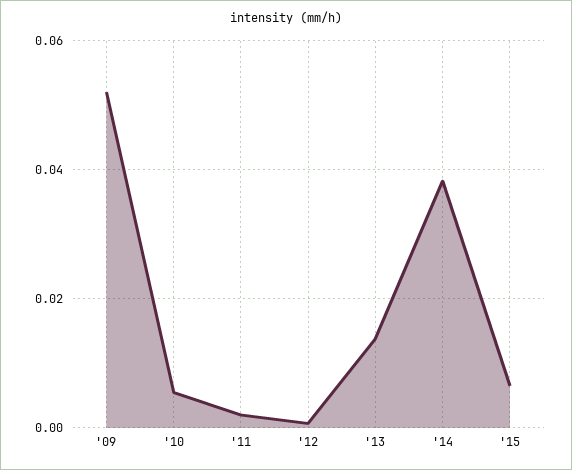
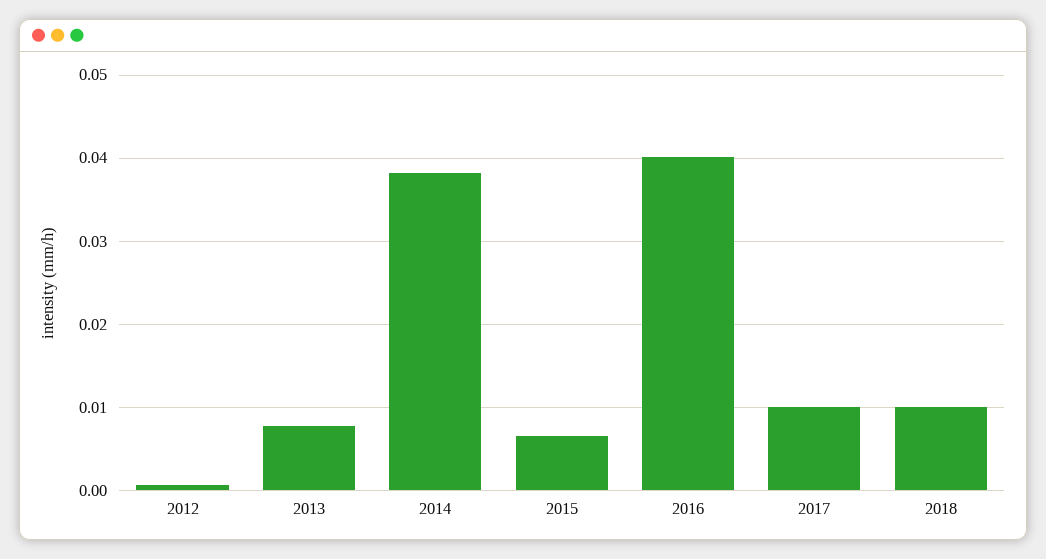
'09: 0.052 -> none
'10: 0.006 -> none
'11: 0.002 -> none
'13: 0.014 -> 0.008
2016: none -> 0.04
2017: none -> 0.01
2018: none -> 0.01

